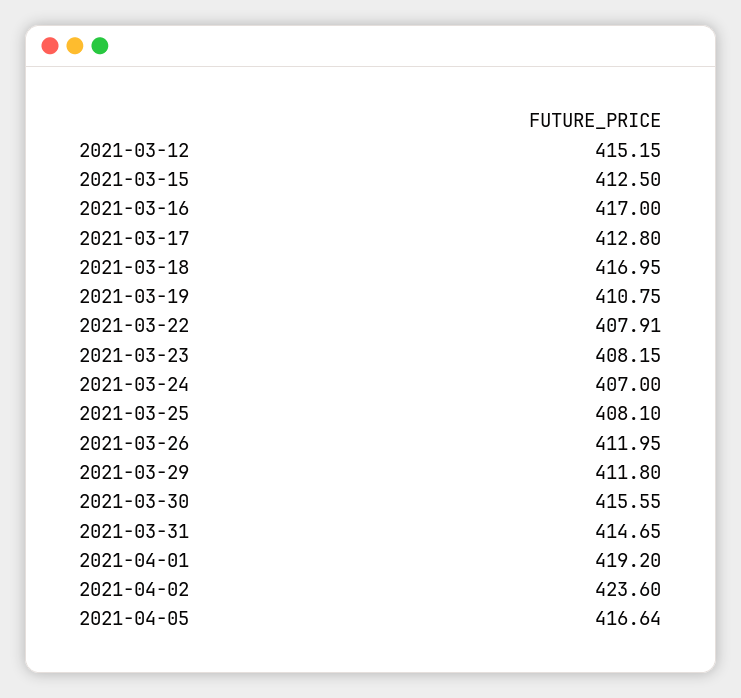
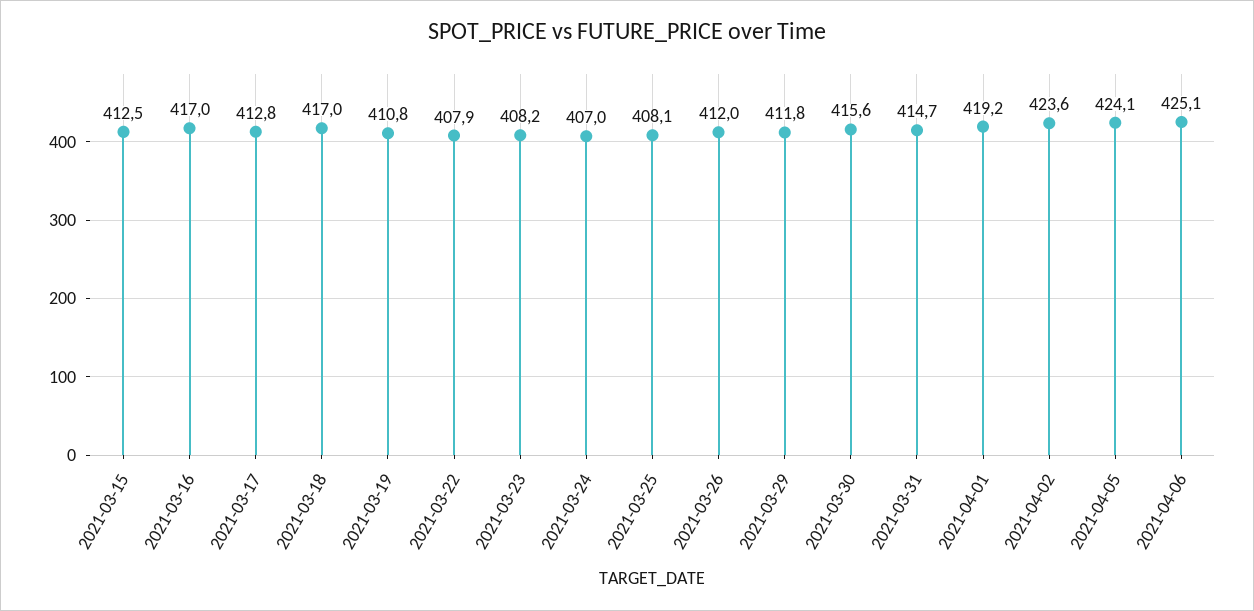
2021-03-12: 415.15 -> none
2021-04-05: 416.64 -> 424.1
2021-04-06: none -> 425.1

